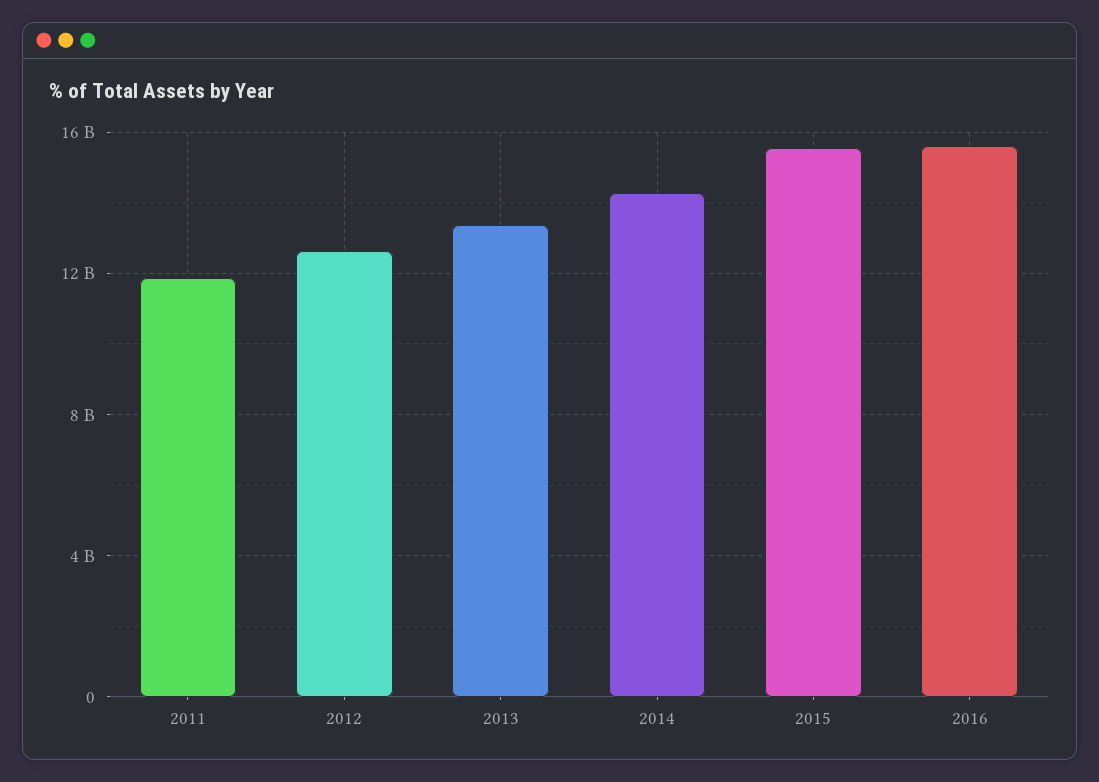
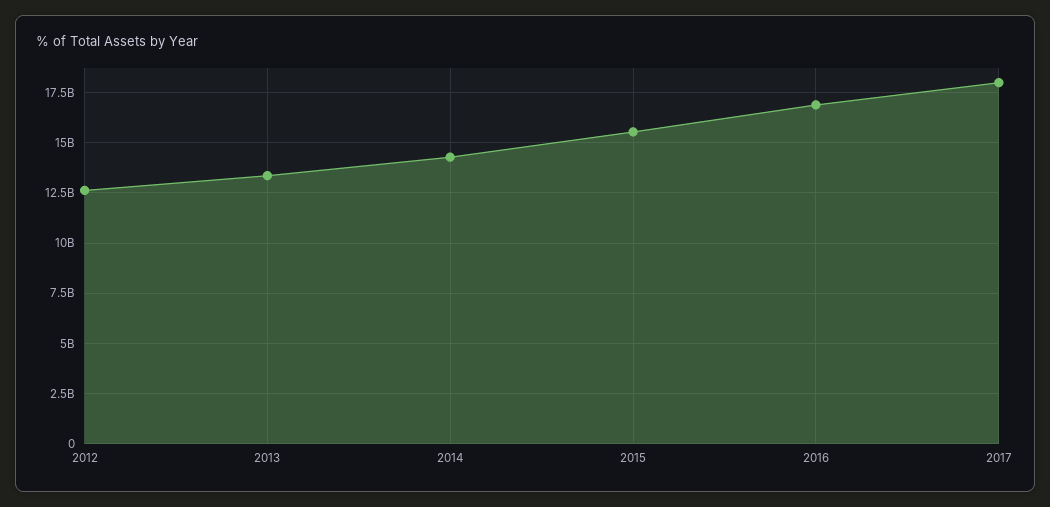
2011: 12000000000 -> none
2016: 15500000000 -> 17000000000
2017: none -> 18000000000

